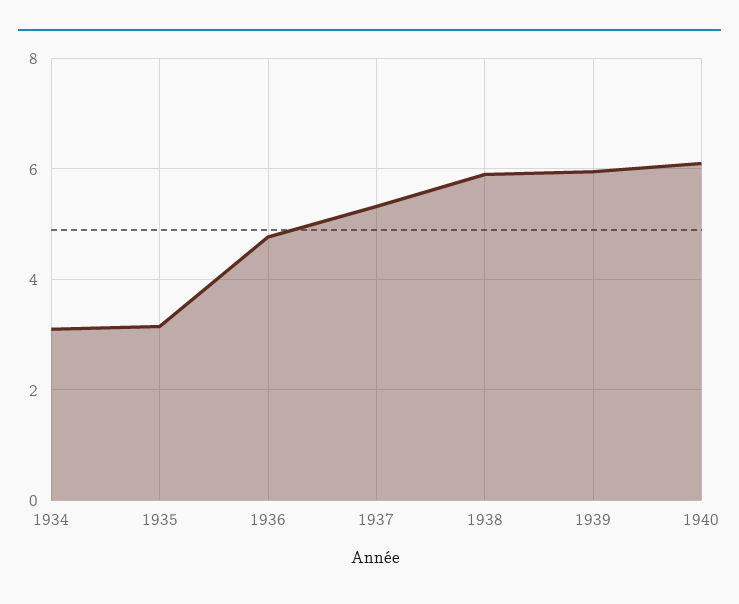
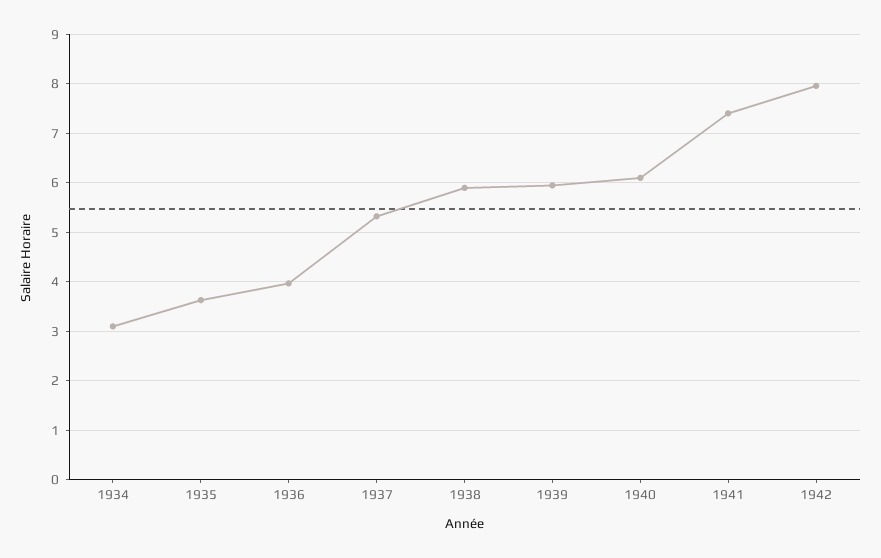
1935: 3.2 -> 3.6
1936: 4.8 -> 4
1941: none -> 7.4
1942: none -> 8

